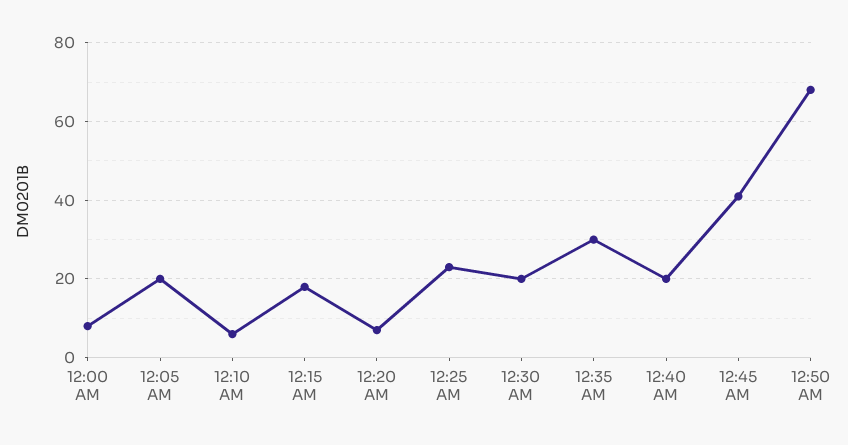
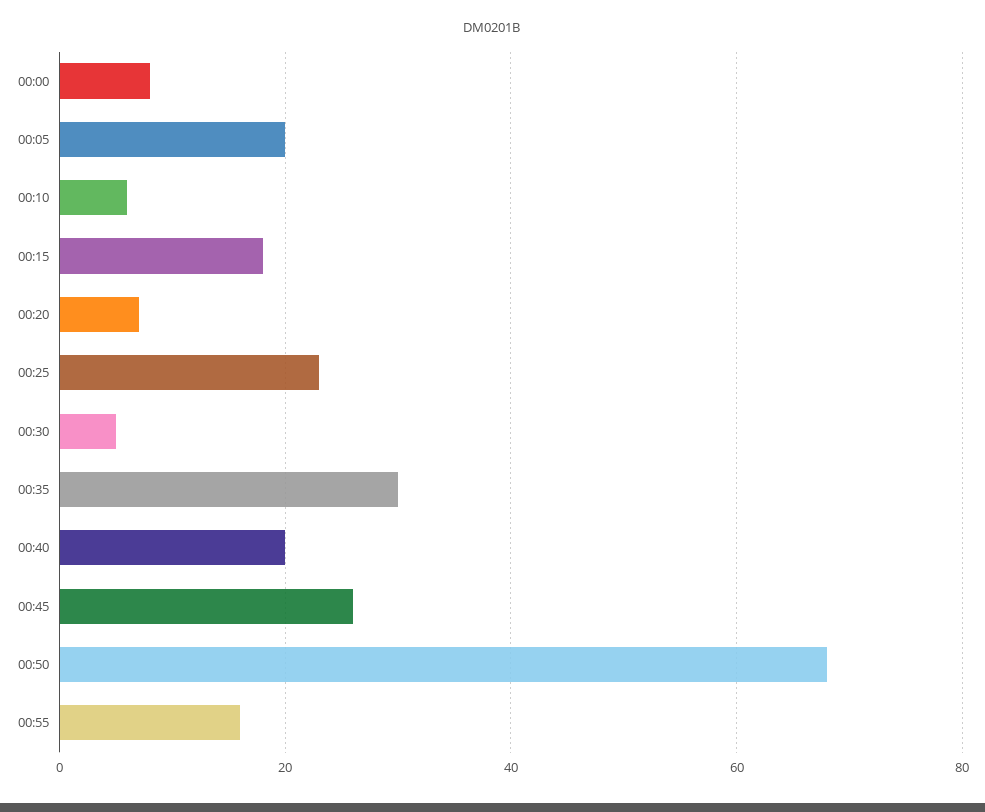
12:30 AM: 20 -> 5
12:45 AM: 40 -> 25
00:55: none -> 15

